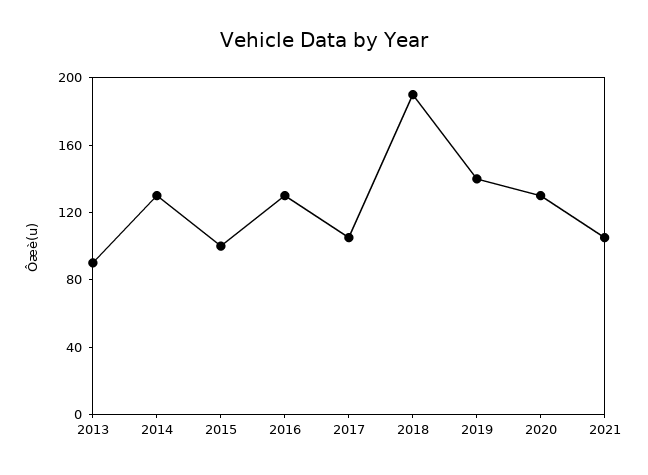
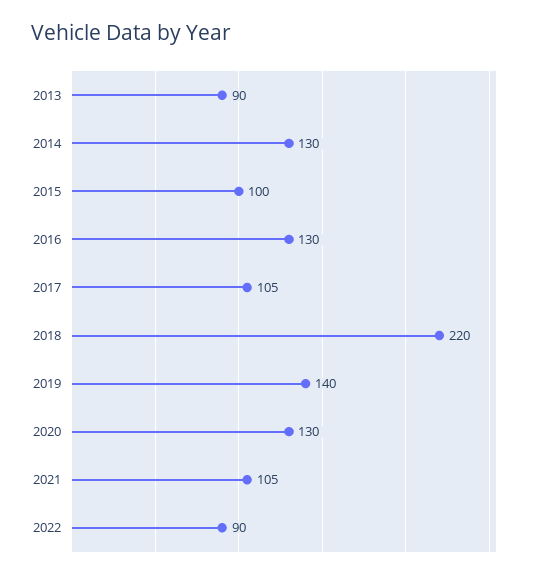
2018: 190 -> 220
2022: none -> 90

